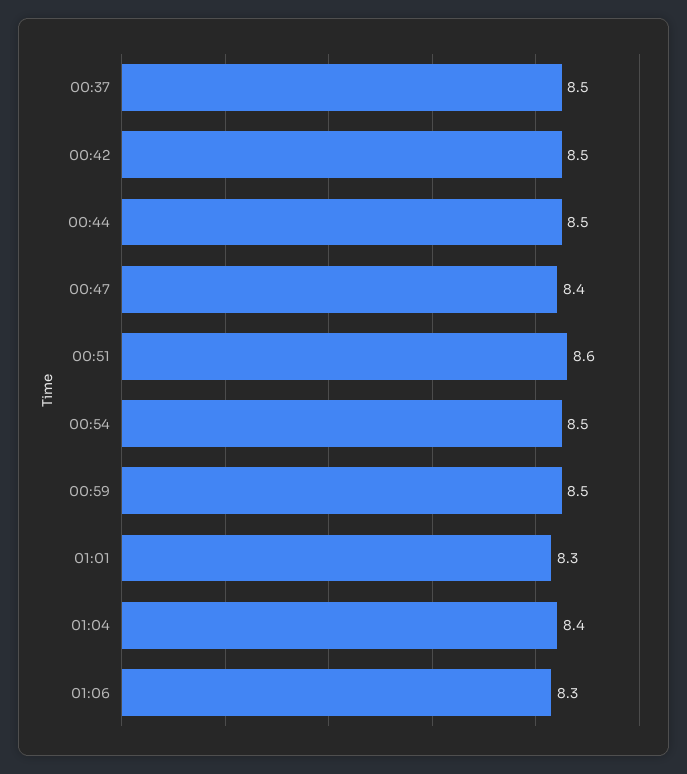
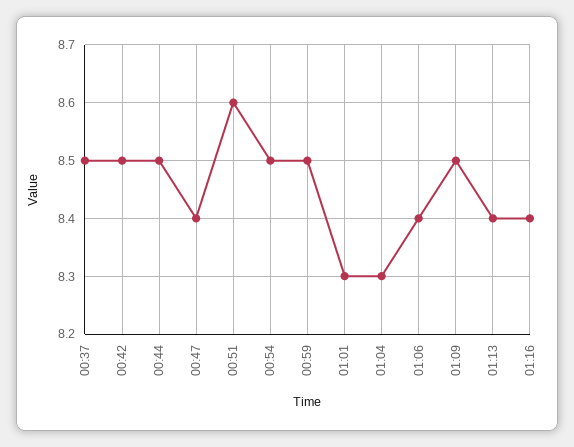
01:04: 8.4 -> 8.3
01:06: 8.3 -> 8.4
01:09: none -> 8.5
01:13: none -> 8.4
01:16: none -> 8.4

